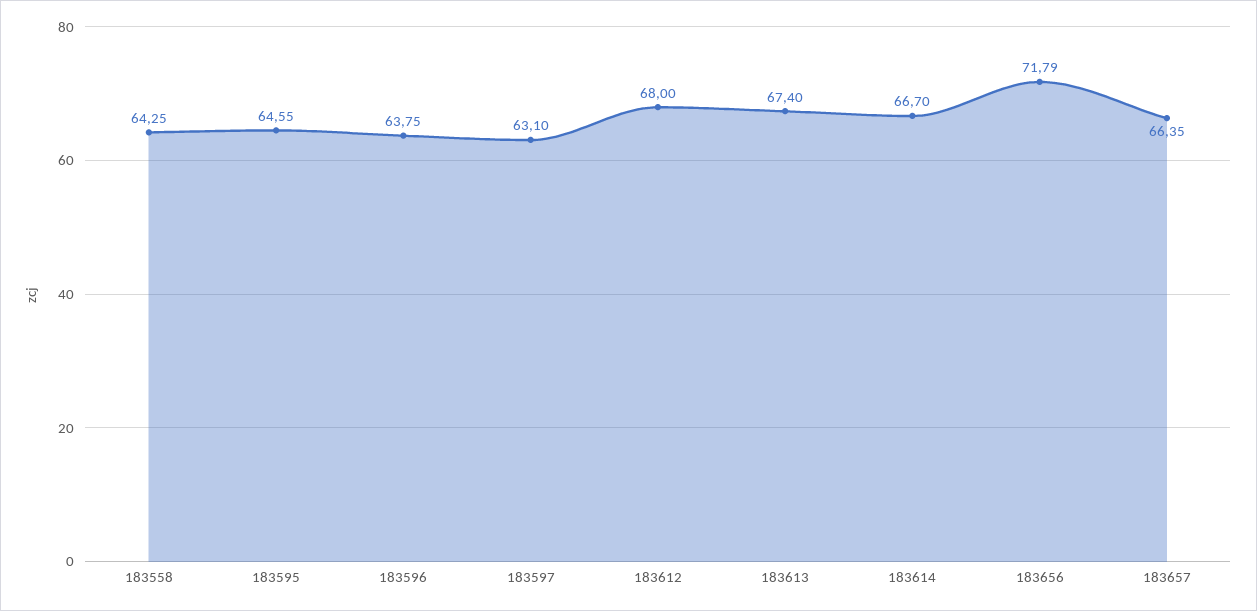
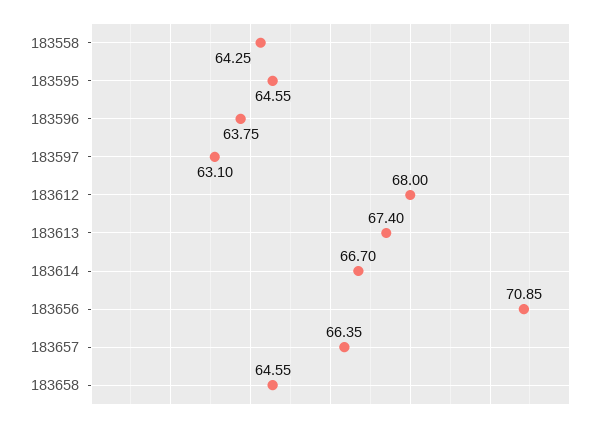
183656: 71.79 -> 70.85
183658: none -> 64.55

